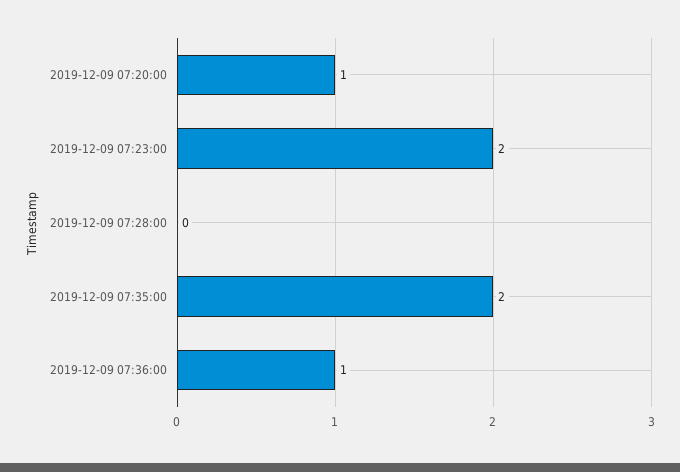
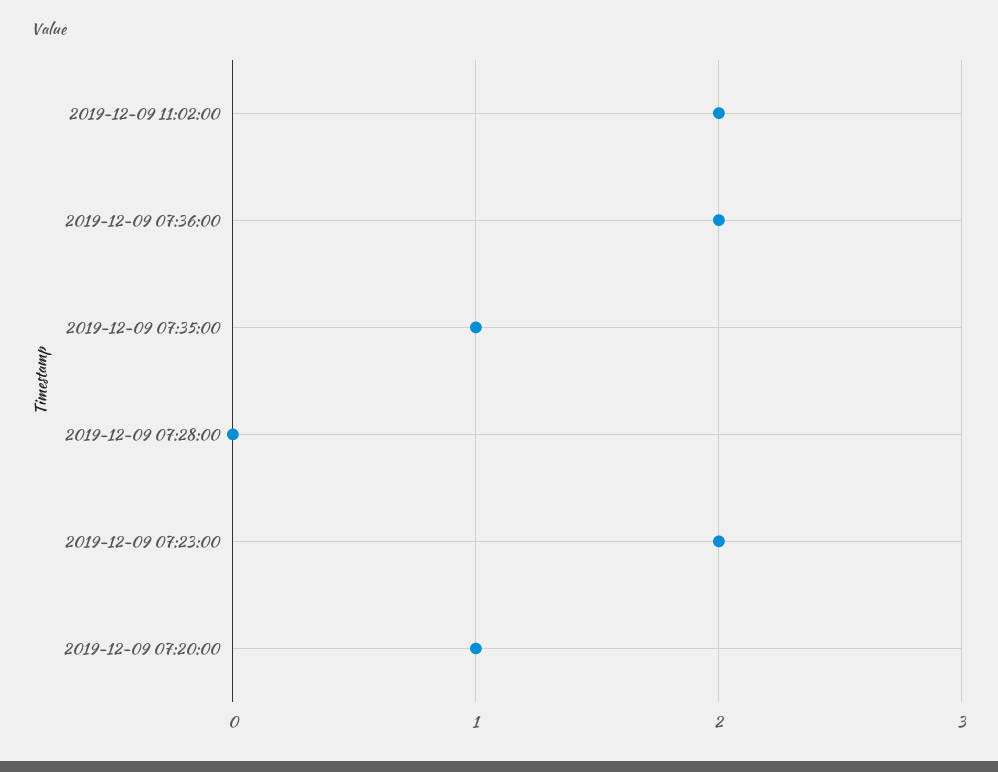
2019-12-09 07:35:00: 2 -> 1
2019-12-09 07:36:00: 1 -> 2
2019-12-09 11:02:00: none -> 2

